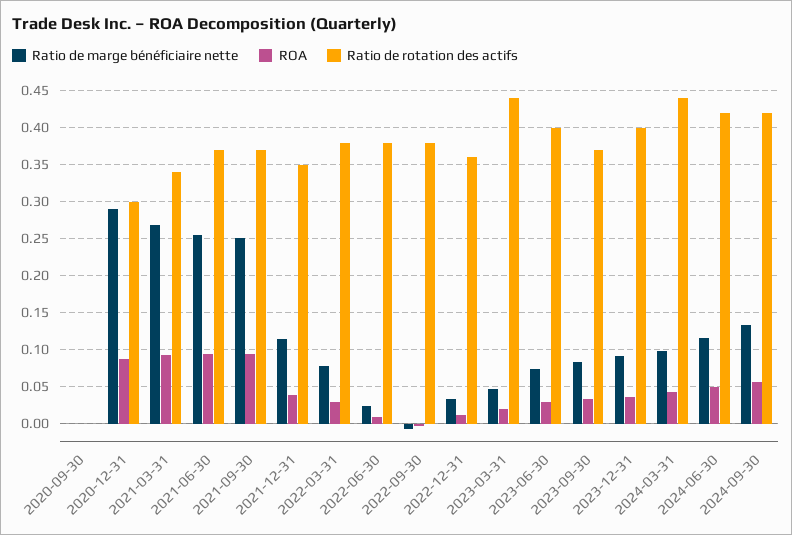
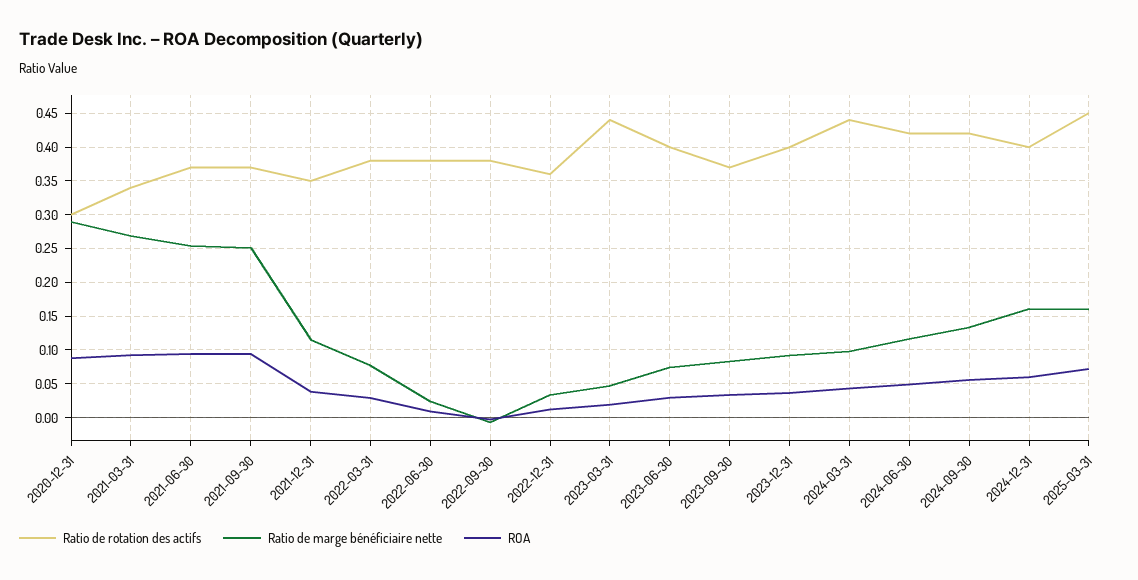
Ratio de marge bénéficiaire nette, 2020-09-30: 0 -> none
ROA, 2020-09-30: 0 -> none
Ratio de rotation des actifs, 2020-09-30: 0 -> none
Ratio de rotation des actifs, 2024-12-31: none -> 0.4
Ratio de marge bénéficiaire nette, 2024-12-31: none -> 0.16
ROA, 2024-12-31: none -> 0.06
Ratio de rotation des actifs, 2025-03-31: none -> 0.45
Ratio de marge bénéficiaire nette, 2025-03-31: none -> 0.16
ROA, 2025-03-31: none -> 0.07

